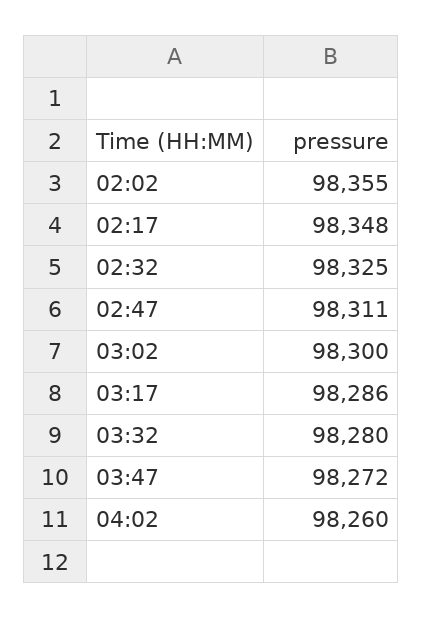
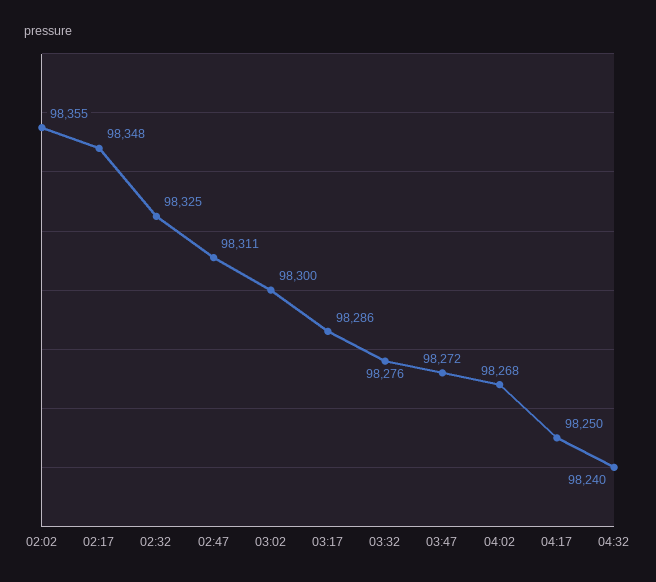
03:32: 98280 -> 98276
04:02: 98260 -> 98268
04:17: none -> 98250
04:32: none -> 98240

